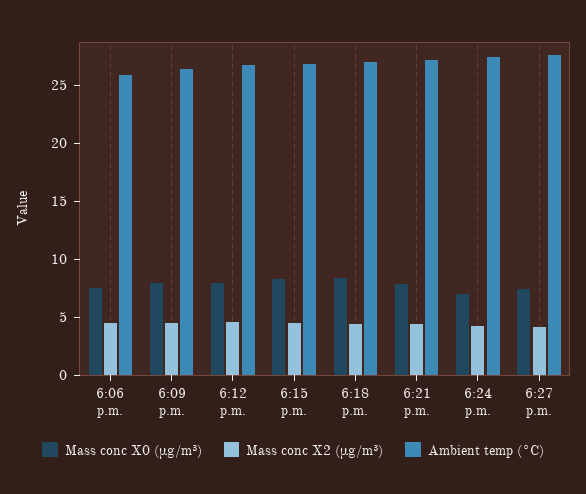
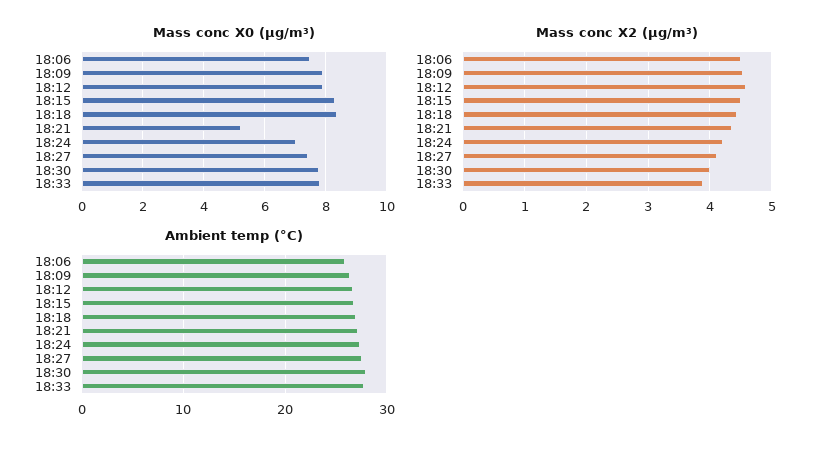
Mass conc X0 (μg/m³), 6:21 p.m.: 8 -> 5.2
Mass conc X0 (μg/m³), 18:30: none -> 7.8
Mass conc X0 (μg/m³), 18:33: none -> 7.8
Mass conc X2 (μg/m³), 18:30: none -> 4
Mass conc X2 (μg/m³), 18:33: none -> 3.9
Ambient temp (°C), 18:30: none -> 28
Ambient temp (°C), 18:33: none -> 28

